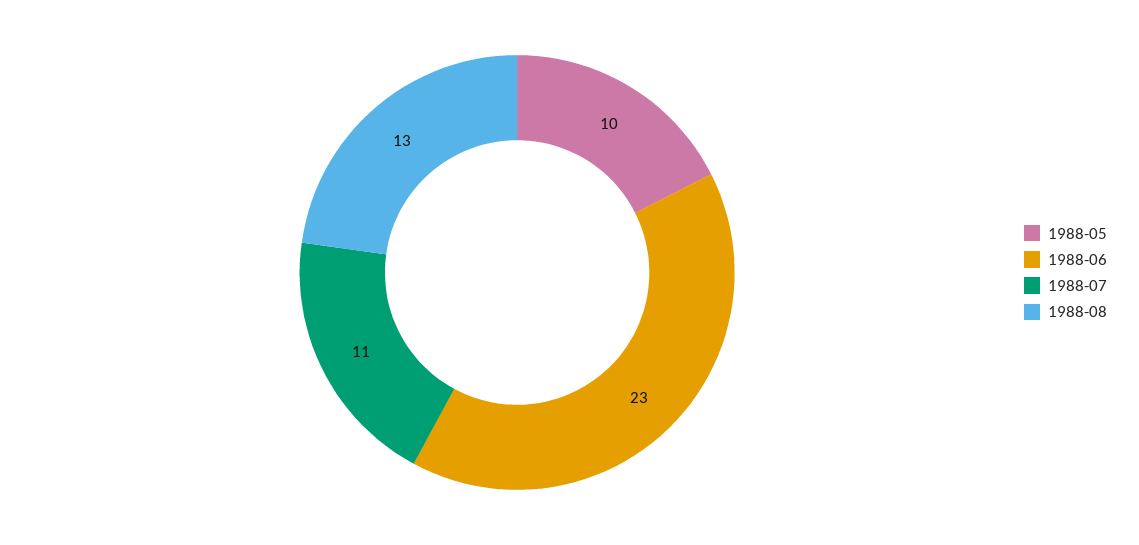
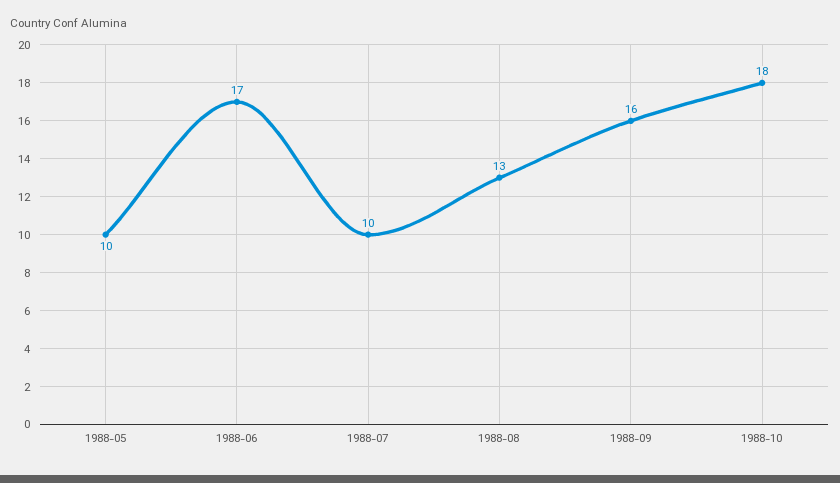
1988-06: 23 -> 17
1988-07: 11 -> 10
1988-09: none -> 16
1988-10: none -> 18

